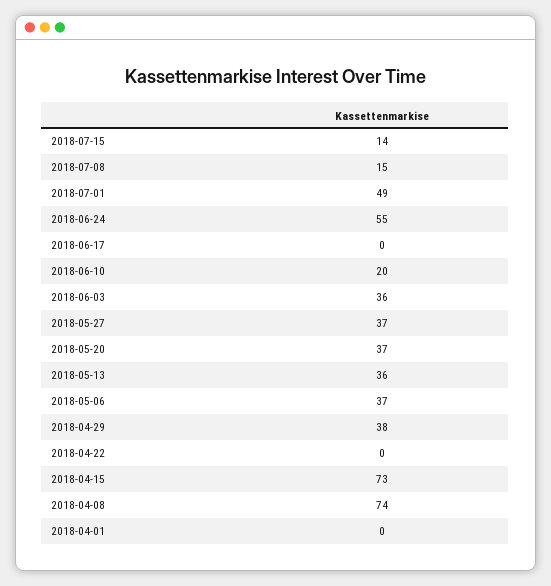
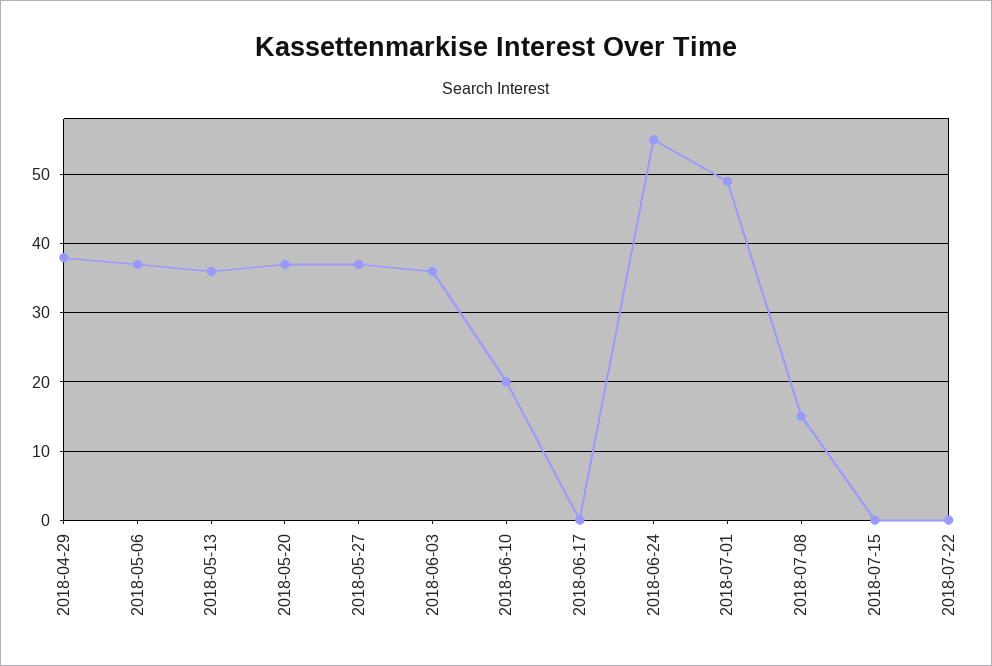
2018-07-15: 14 -> 0
2018-04-22: 0 -> none
2018-04-15: 73 -> none
2018-04-08: 74 -> none
2018-04-01: 0 -> none
2018-07-22: none -> 0

